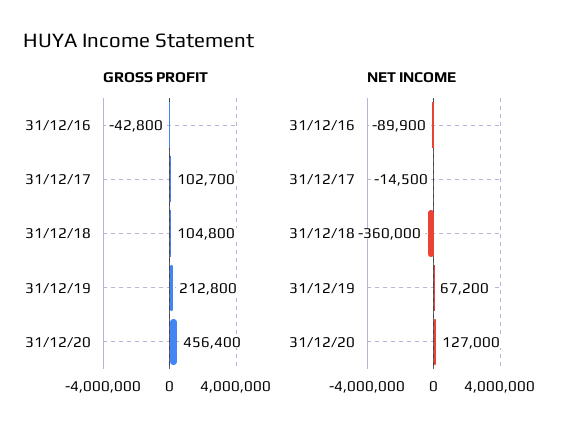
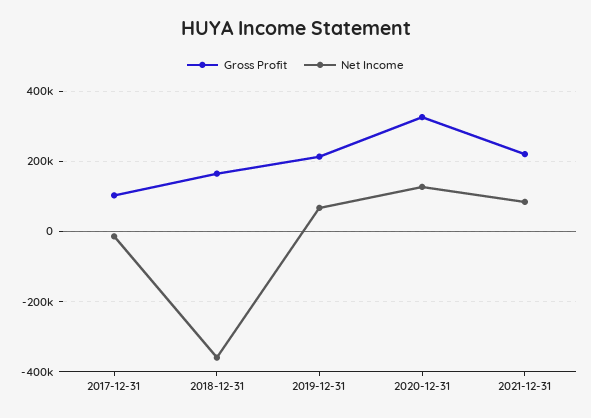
GROSS PROFIT, 31/12/16: -42800 -> none
GROSS PROFIT, 31/12/18: 104800 -> 160000
GROSS PROFIT, 31/12/20: 456400 -> 320000
NET INCOME, 31/12/16: -89900 -> none
GROSS PROFIT, 2021-12-31: none -> 220000
NET INCOME, 2021-12-31: none -> 80000

